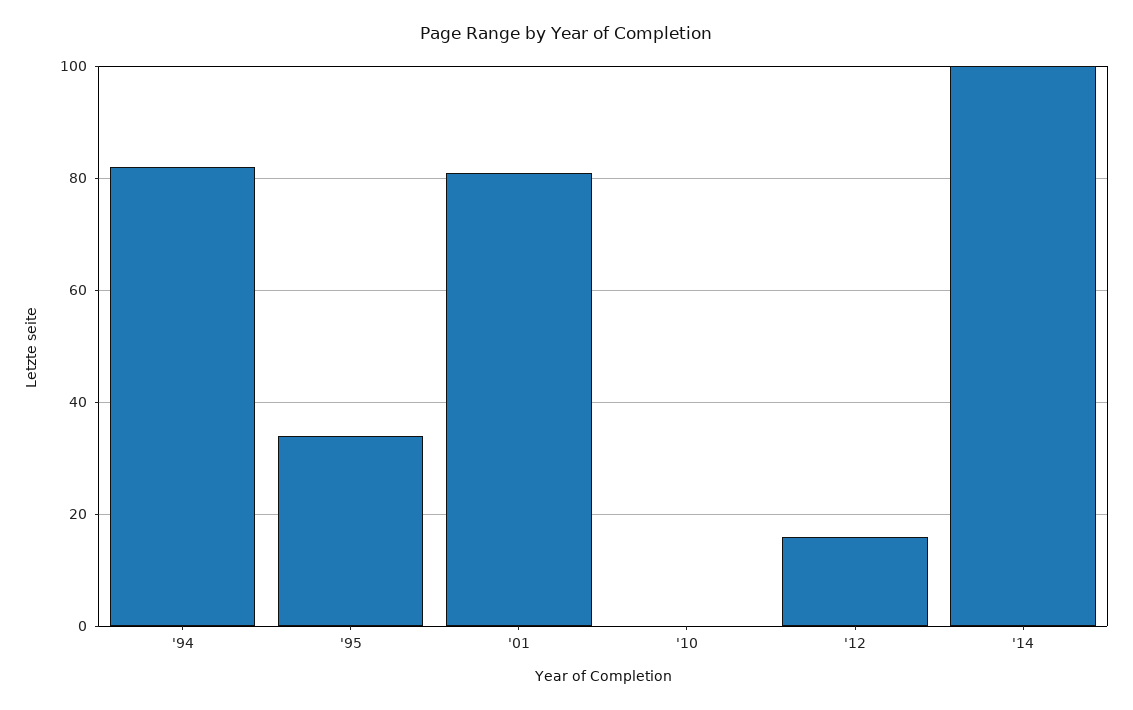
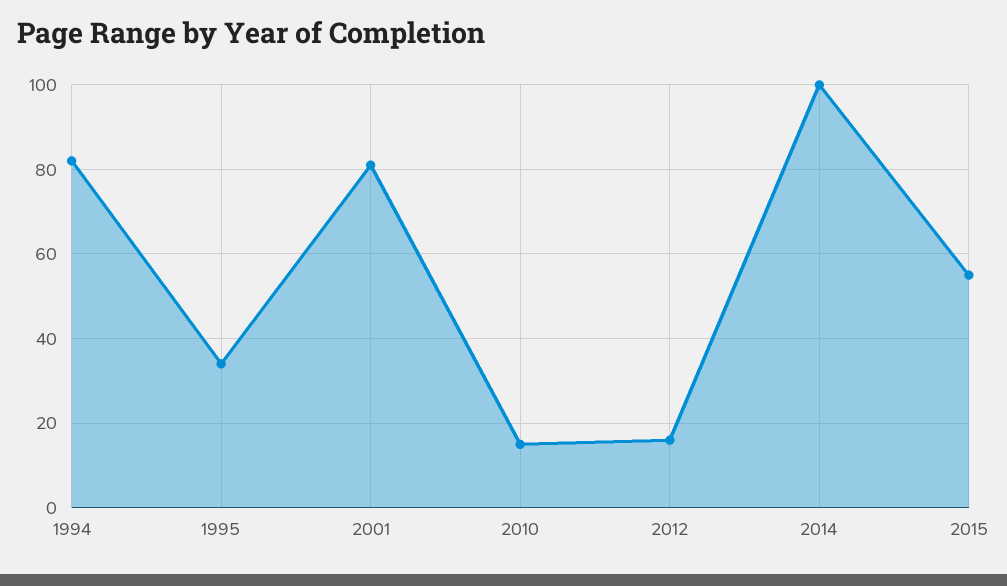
'10: 0 -> 15
2015: none -> 55

